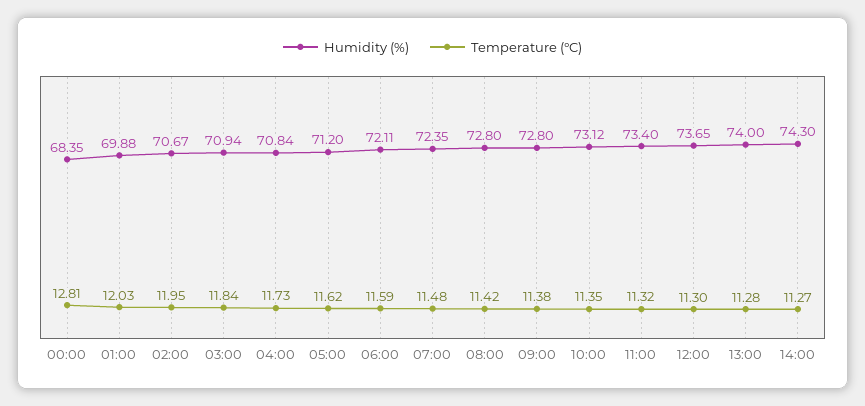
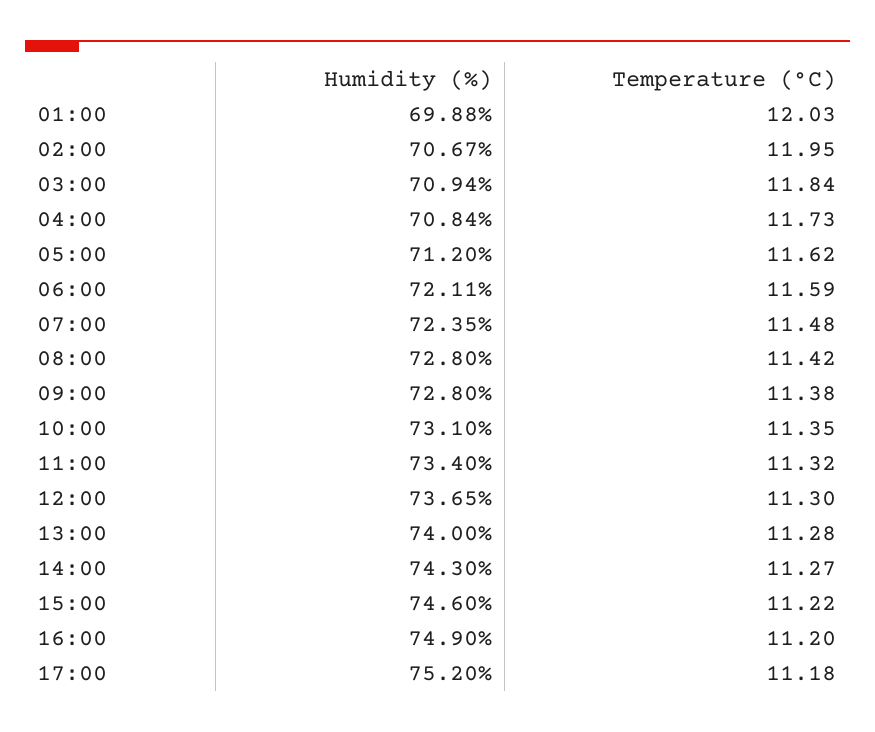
Humidity (%), 00:00: 68.35 -> none
Temperature (°C), 00:00: 12.81 -> none
Humidity (%), 10:00: 73.12 -> 73.1
Humidity (%), 15:00: none -> 74.6
Temperature (°C), 15:00: none -> 11.22
Humidity (%), 16:00: none -> 74.9
Temperature (°C), 16:00: none -> 11.2
Humidity (%), 17:00: none -> 75.2
Temperature (°C), 17:00: none -> 11.18

